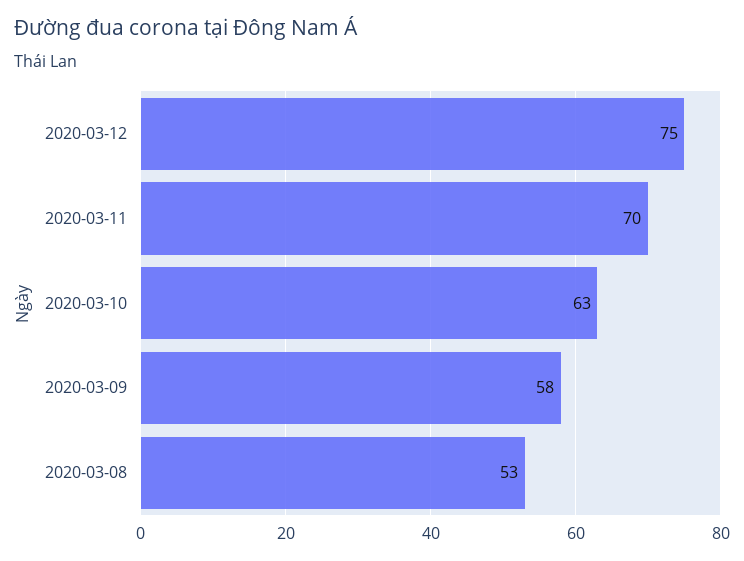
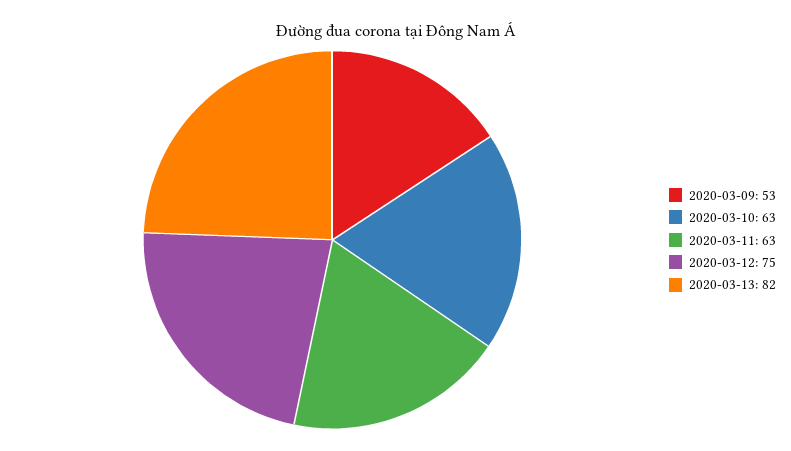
2020-03-11: 70 -> 63
2020-03-09: 58 -> 53
2020-03-08: 53 -> none
2020-03-13: none -> 82

